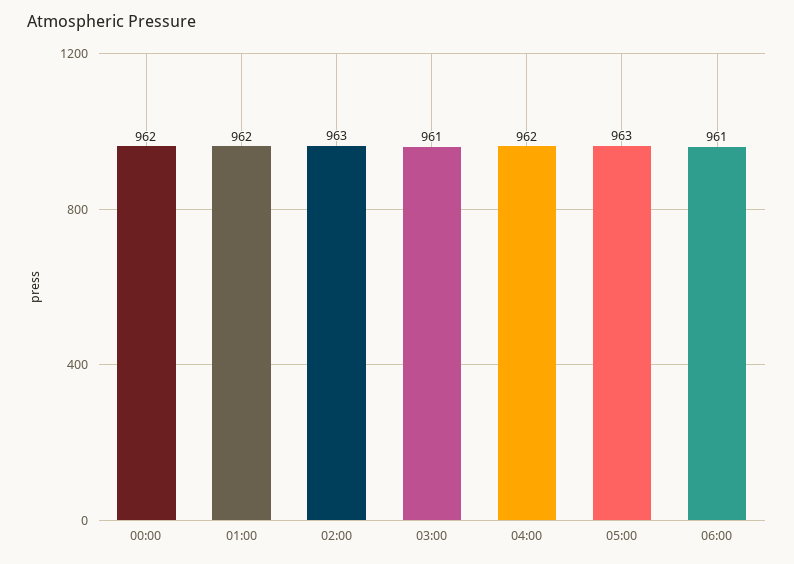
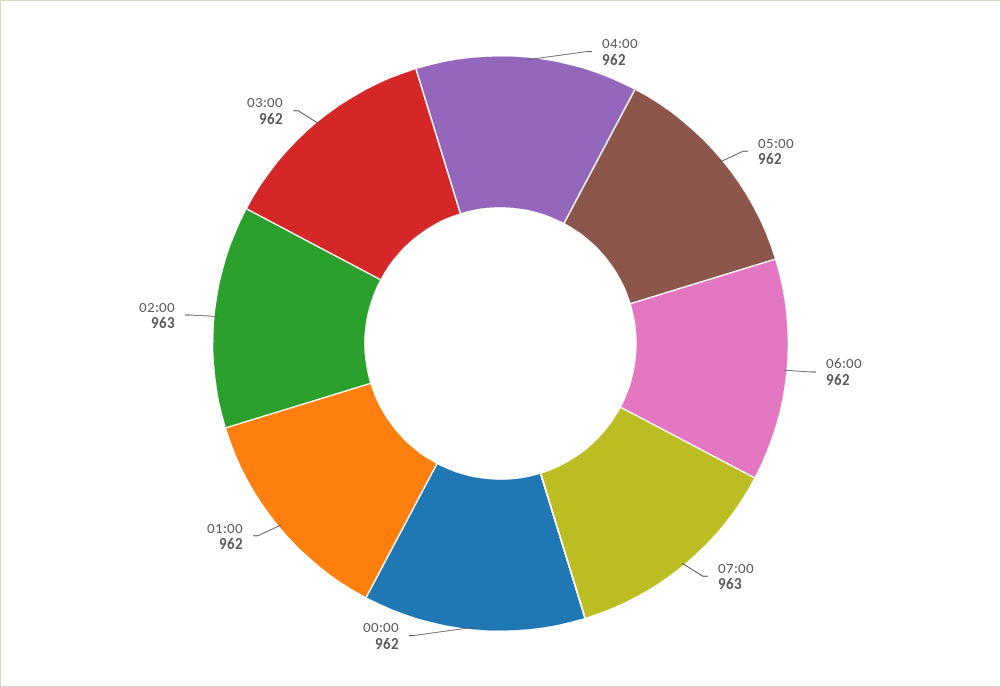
03:00: 961 -> 962
05:00: 963 -> 962
06:00: 961 -> 962
07:00: none -> 963

